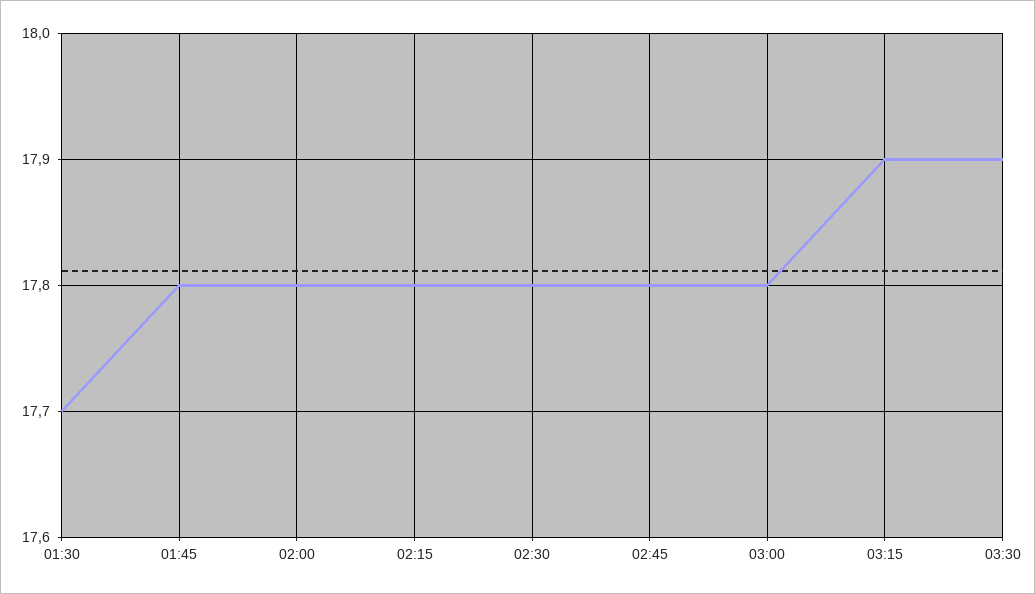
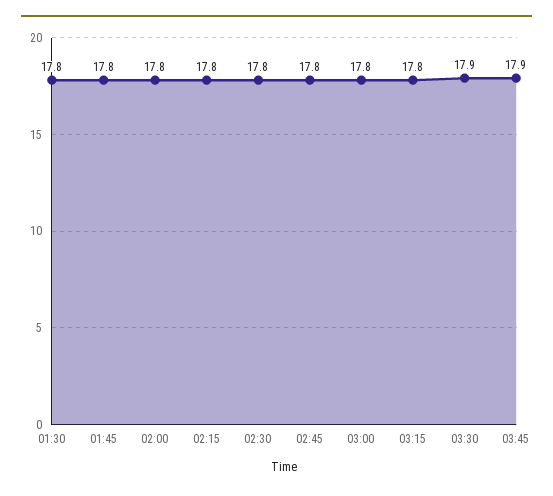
01:30: 17.7 -> 17.8
03:15: 17.9 -> 17.8
03:45: none -> 17.9

